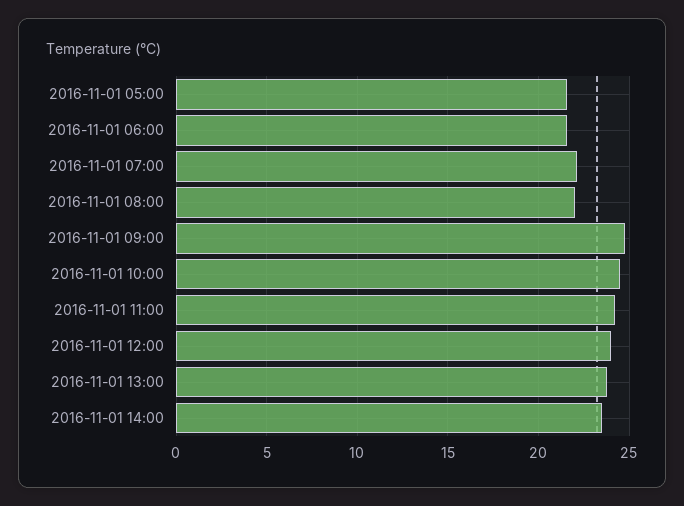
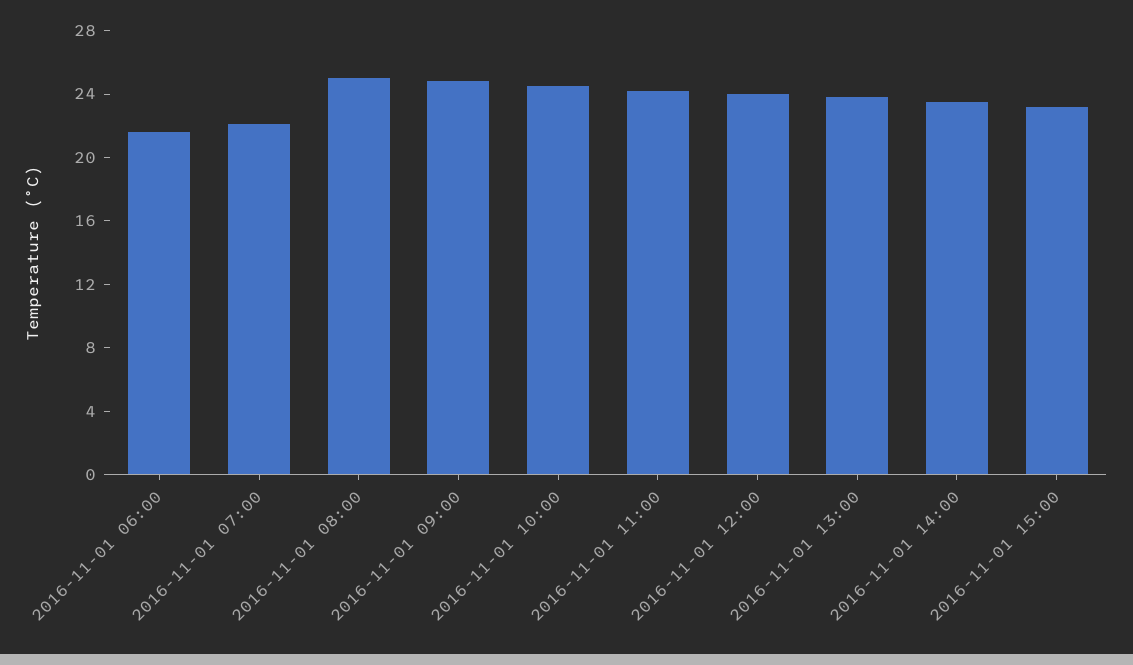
2016-11-01 05:00: 21.5 -> none
2016-11-01 08:00: 22 -> 25
2016-11-01 15:00: none -> 23

